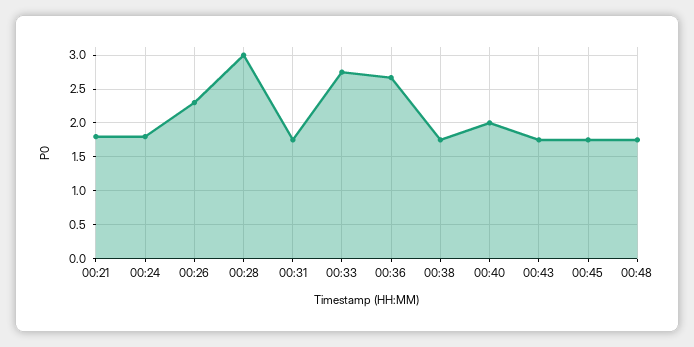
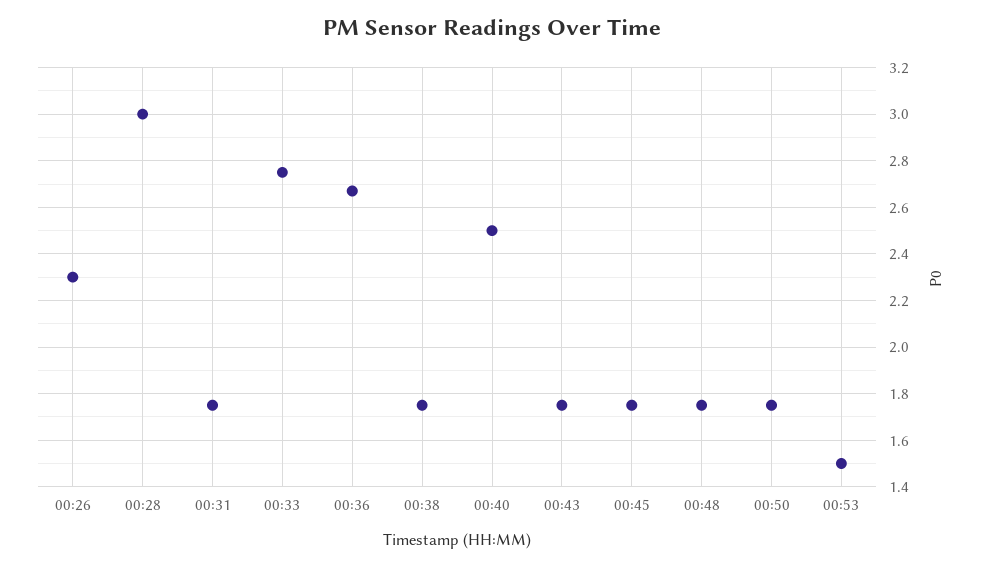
00:21: 1.8 -> none
00:24: 1.8 -> none
00:40: 2 -> 2.5
00:50: none -> 1.75
00:53: none -> 1.5

